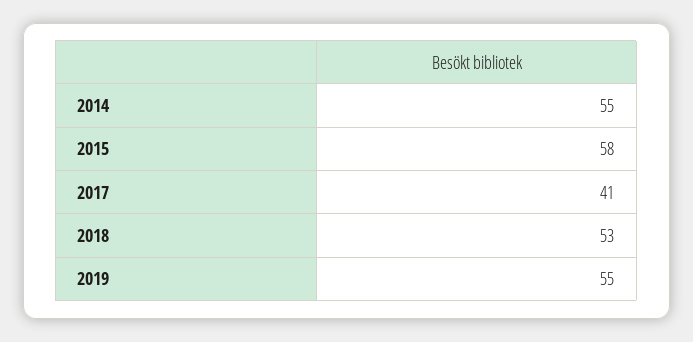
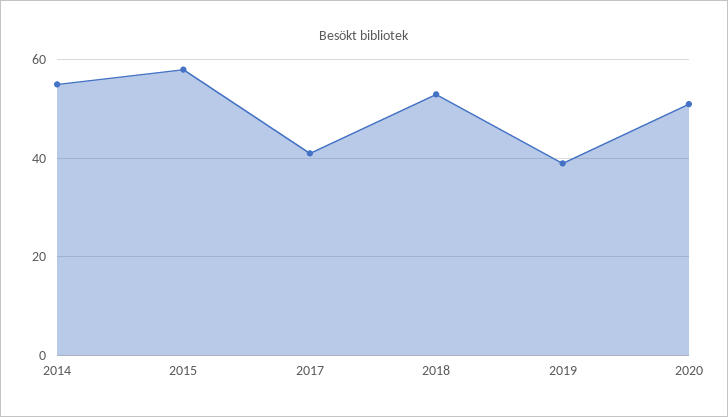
2019: 55 -> 40
2020: none -> 50

